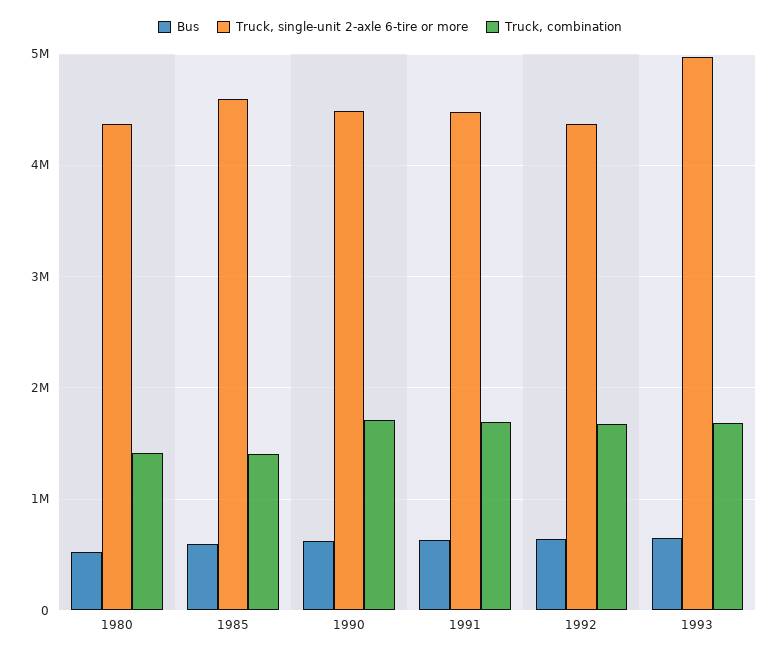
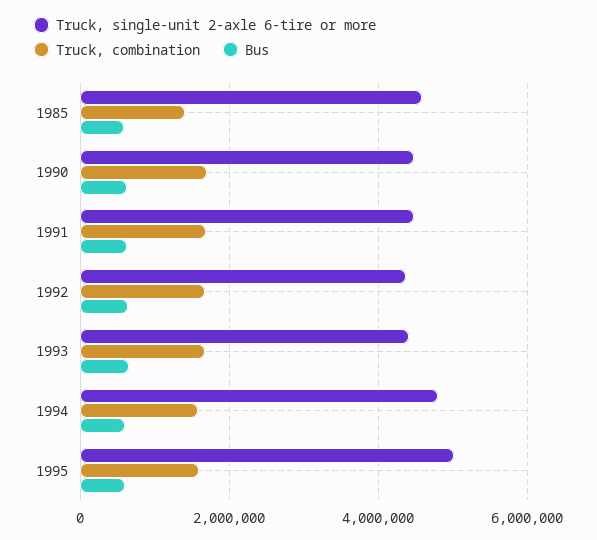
Bus, 1980: 500000 -> none
Truck, single-unit 2-axle 6-tire or more, 1980: 4400000 -> none
Truck, combination, 1980: 1400000 -> none
Truck, single-unit 2-axle 6-tire or more, 1993: 5000000 -> 4400000
Truck, single-unit 2-axle 6-tire or more, 1994: none -> 4800000
Truck, combination, 1994: none -> 1600000
Bus, 1994: none -> 600000
Truck, single-unit 2-axle 6-tire or more, 1995: none -> 5000000
Truck, combination, 1995: none -> 1600000
Bus, 1995: none -> 600000

